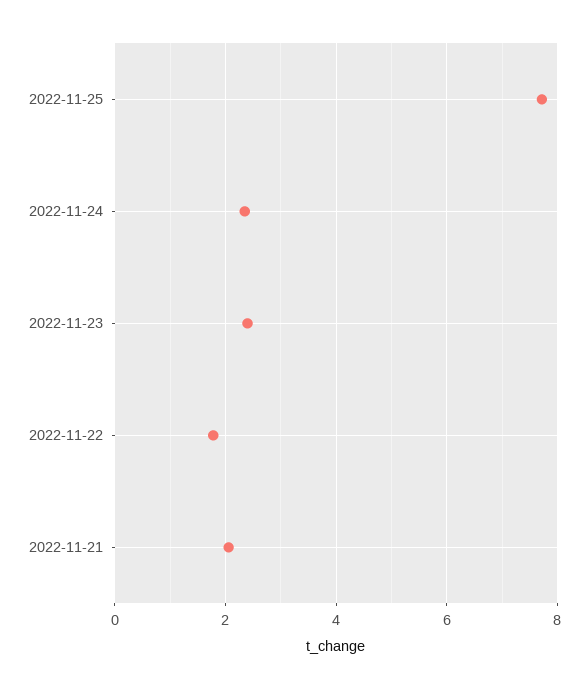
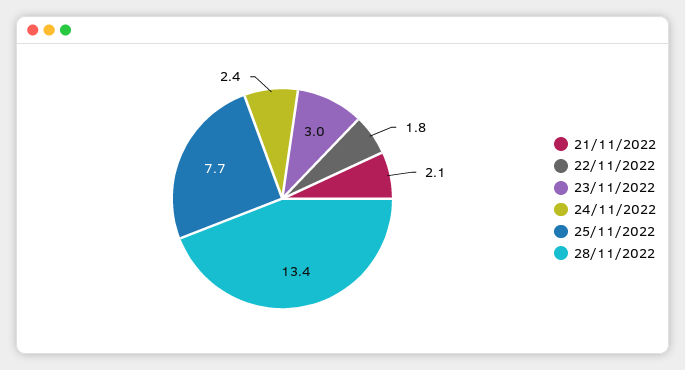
2022-11-23: 2.4 -> 3
28/11/2022: none -> 13.4

